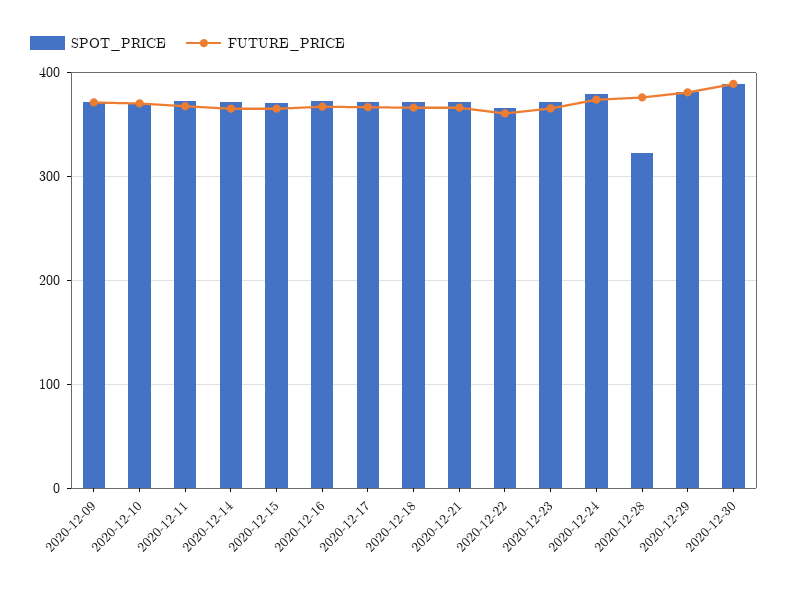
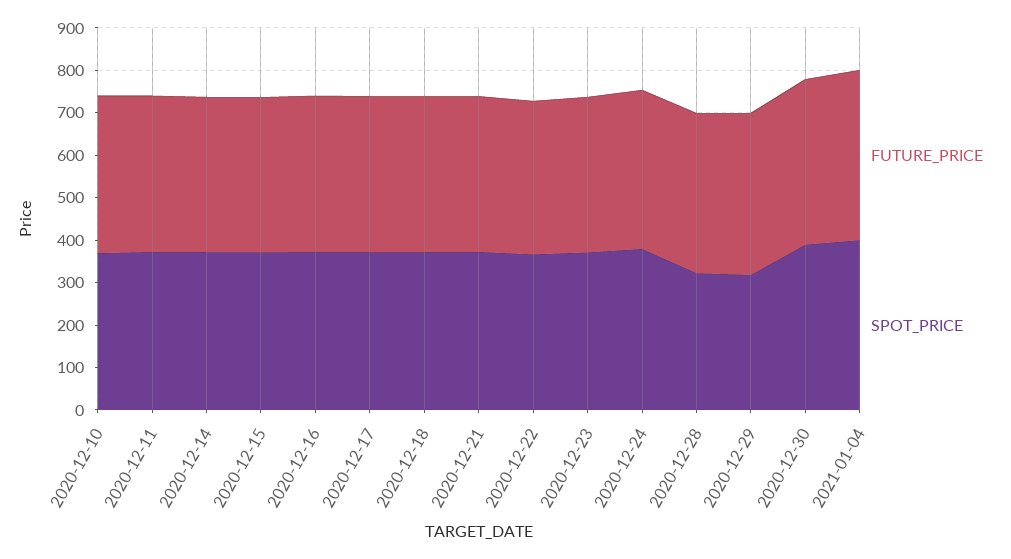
SPOT_PRICE, 2020-12-09: 370 -> none
FUTURE_PRICE, 2020-12-09: 370 -> none
SPOT_PRICE, 2020-12-29: 380 -> 320
FUTURE_PRICE, 2021-01-04: none -> 400
SPOT_PRICE, 2021-01-04: none -> 400

